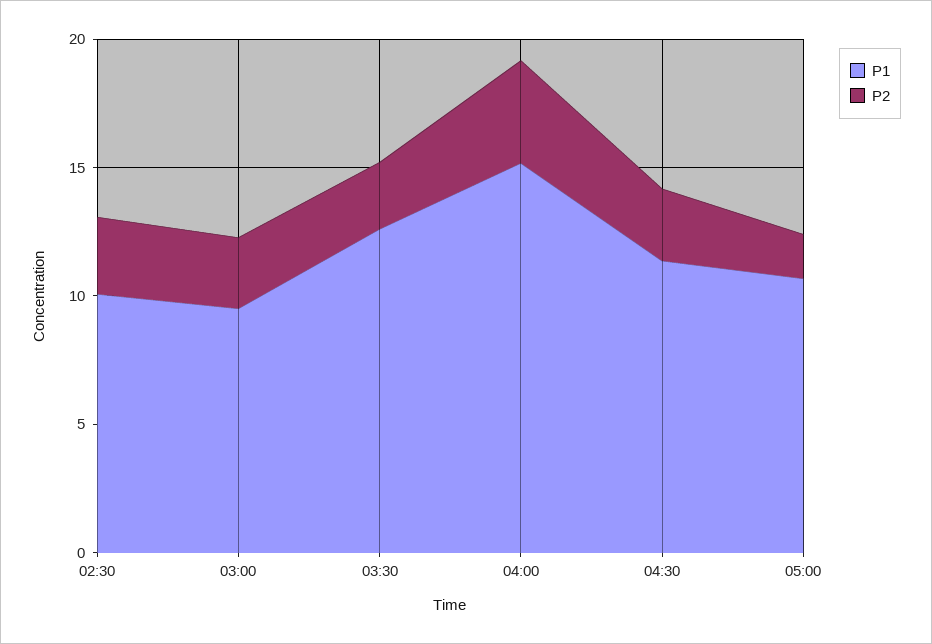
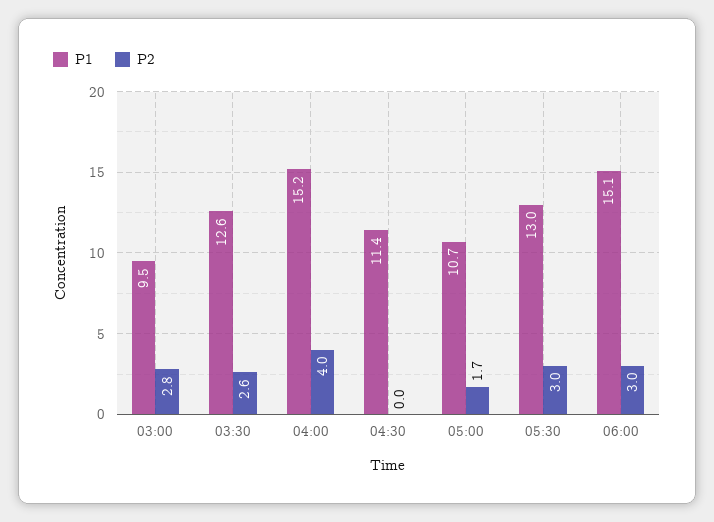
P1, 02:30: 10 -> none
P2, 02:30: 3 -> none
P2, 04:30: 3 -> 0
P1, 05:30: none -> 13
P2, 05:30: none -> 3
P1, 06:00: none -> 15.1
P2, 06:00: none -> 3

